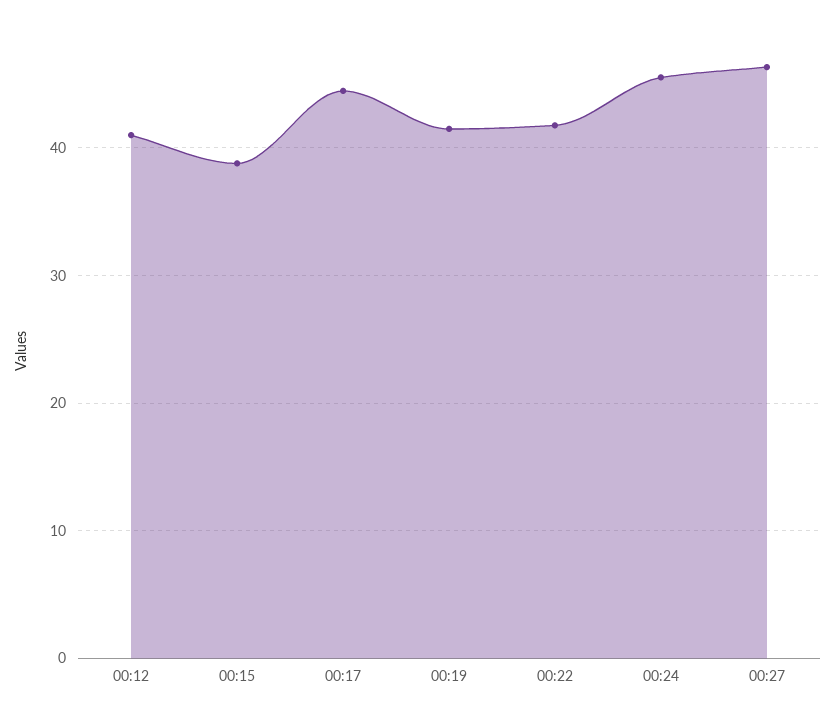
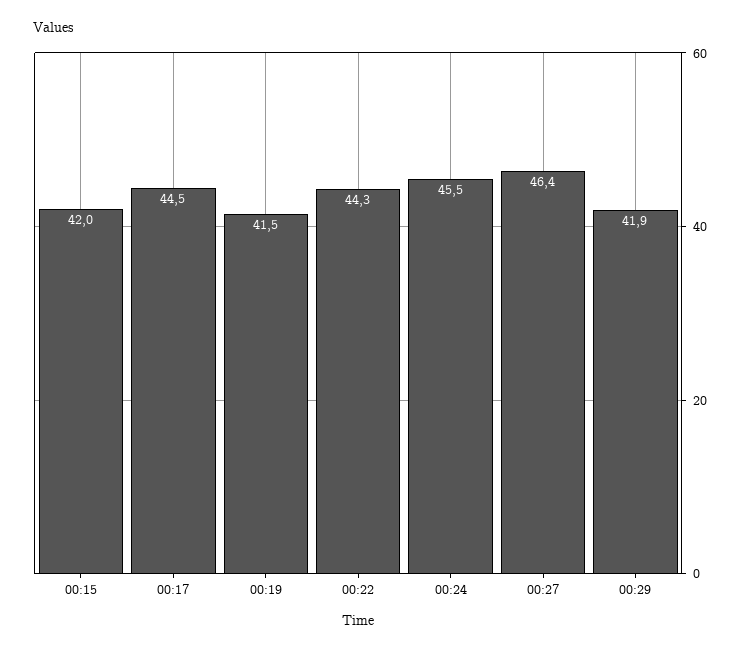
00:12: 41 -> none
00:15: 39 -> 42
00:22: 42 -> 44.3
00:29: none -> 41.9

